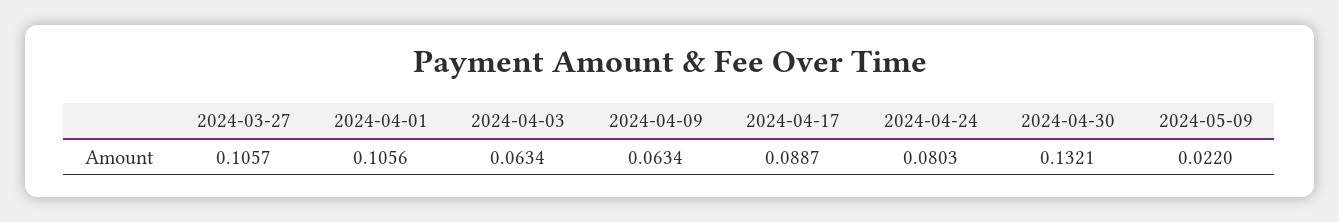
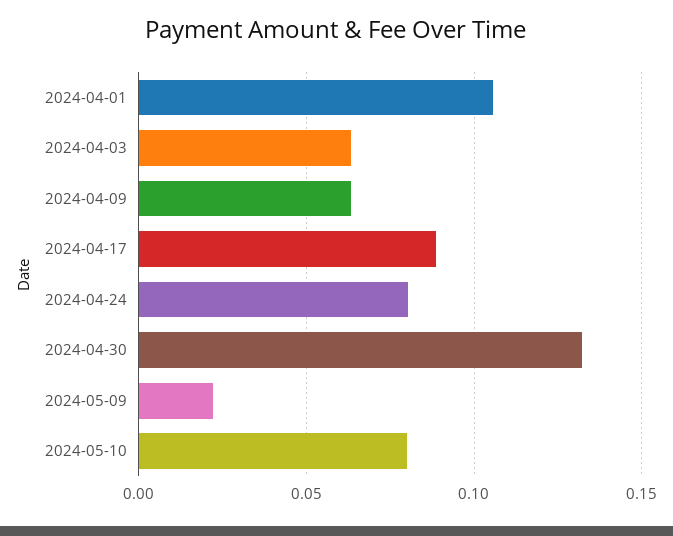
2024-03-27: 0.1057 -> none
2024-05-10: none -> 0.08

